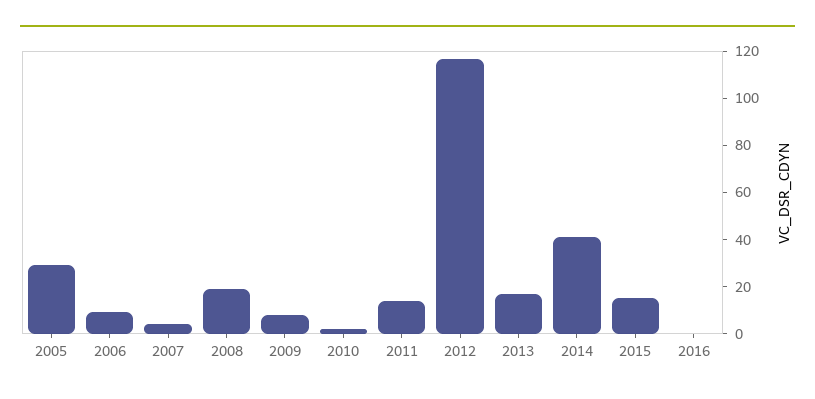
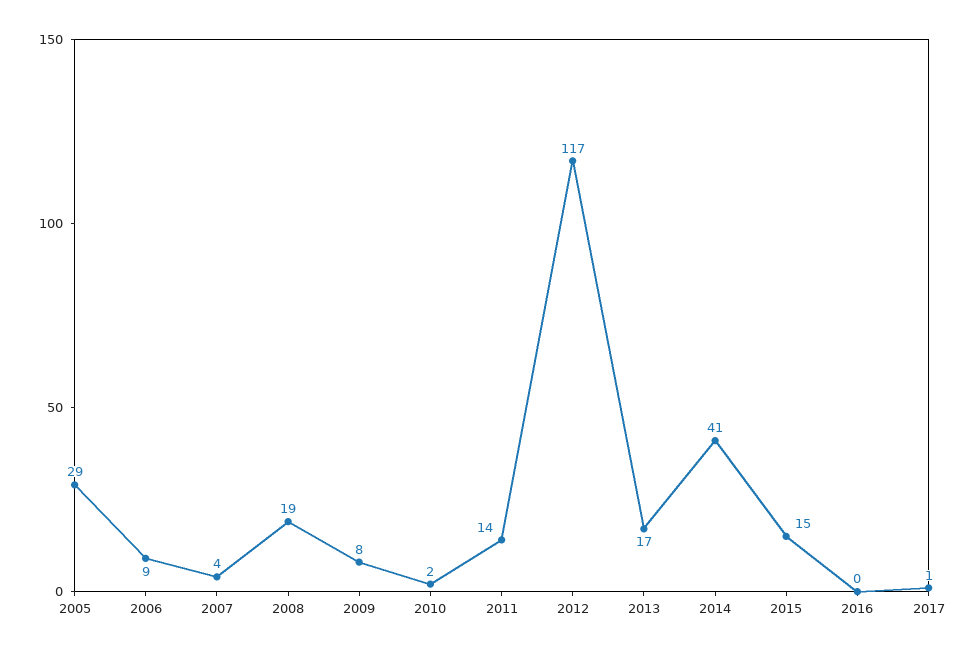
2017: none -> 1

